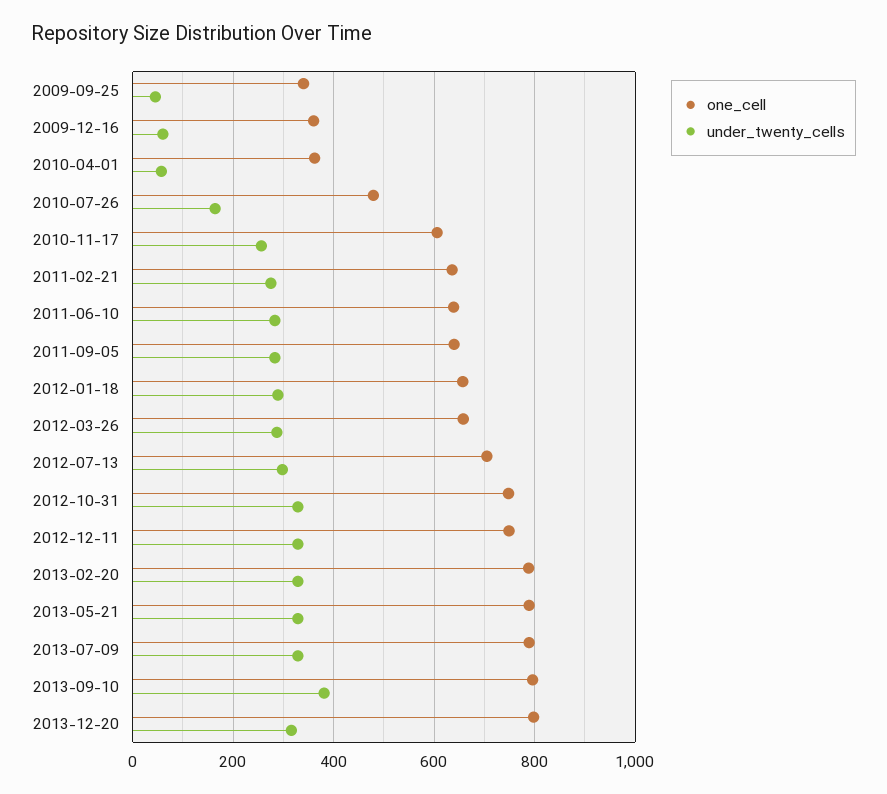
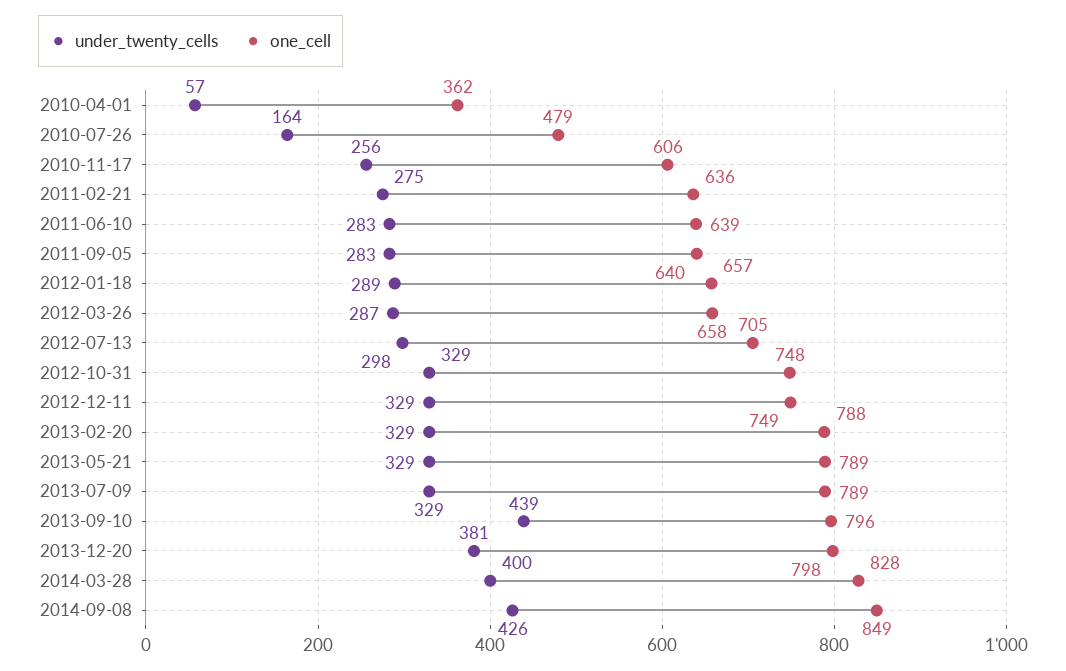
one_cell, 2009-09-25: 340 -> none
under_twenty_cells, 2009-09-25: 40 -> none
one_cell, 2009-12-16: 360 -> none
under_twenty_cells, 2009-12-16: 60 -> none
under_twenty_cells, 2013-09-10: 380 -> 439
under_twenty_cells, 2013-12-20: 320 -> 381
under_twenty_cells, 2014-03-28: none -> 400
one_cell, 2014-03-28: none -> 828
under_twenty_cells, 2014-09-08: none -> 426
one_cell, 2014-09-08: none -> 849

